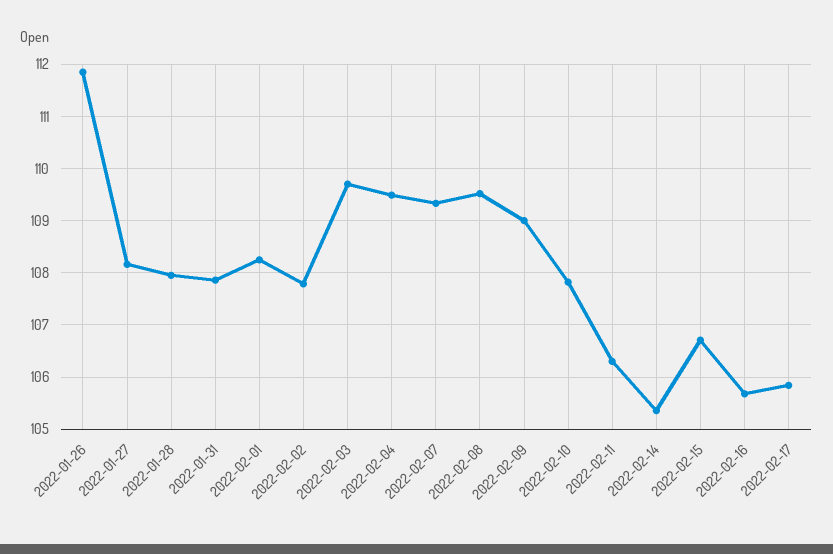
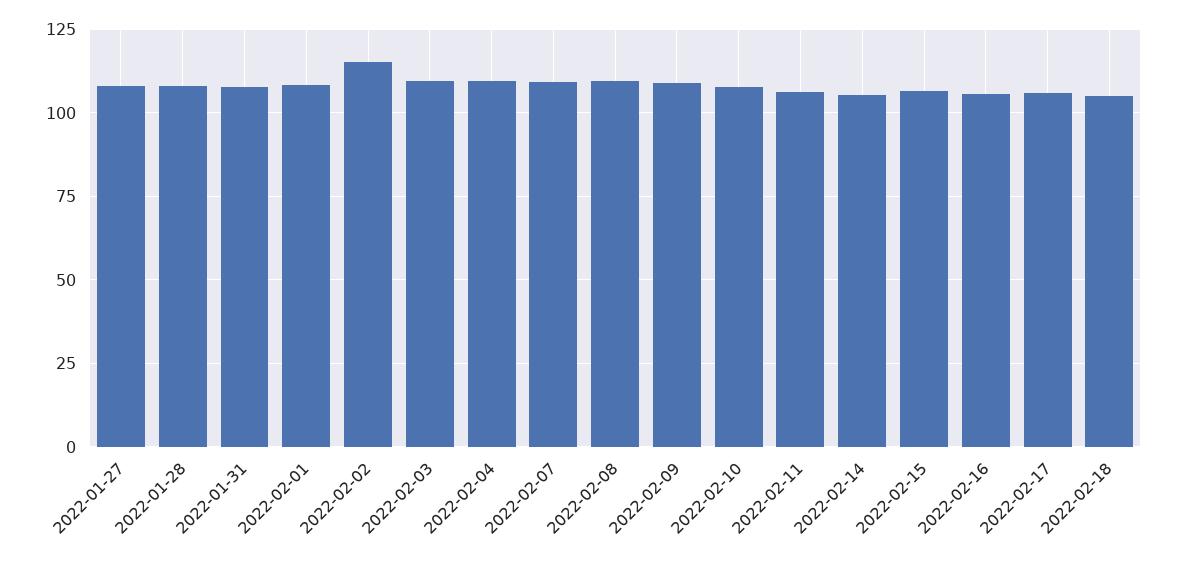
2022-01-26: 111.8 -> none
2022-02-02: 107.8 -> 115
2022-02-18: none -> 105

